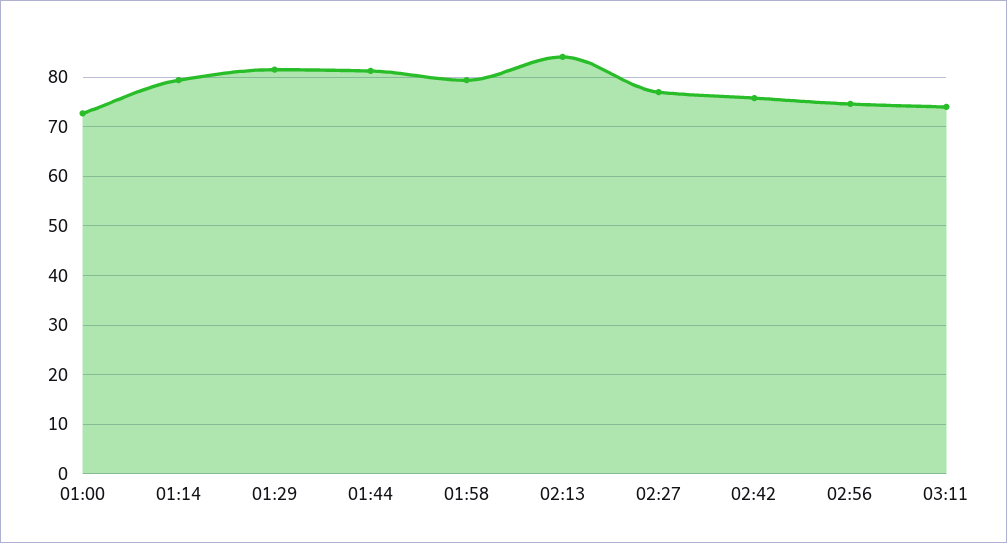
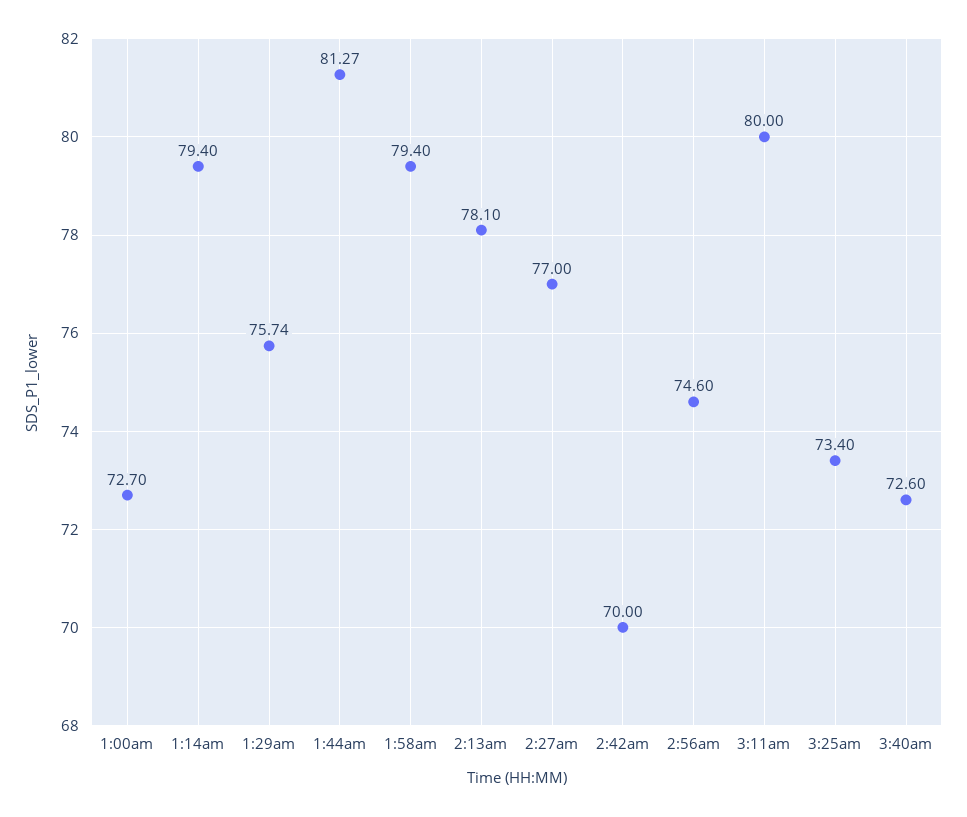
01:29: 82 -> 75.74
02:13: 84 -> 78.1
02:42: 76 -> 70
03:11: 74 -> 80
3:25am: none -> 73.4
3:40am: none -> 72.6

